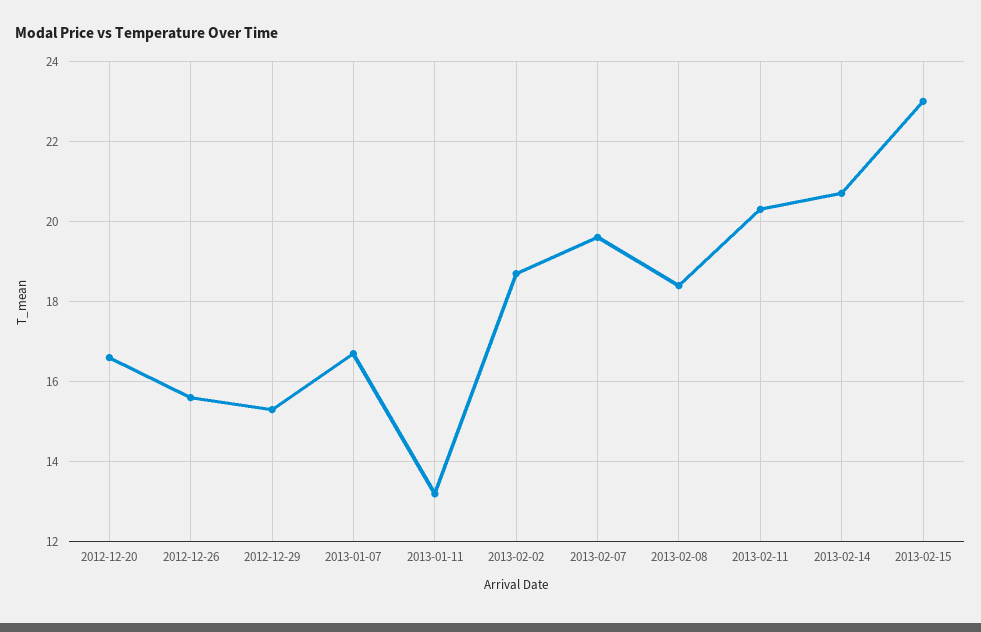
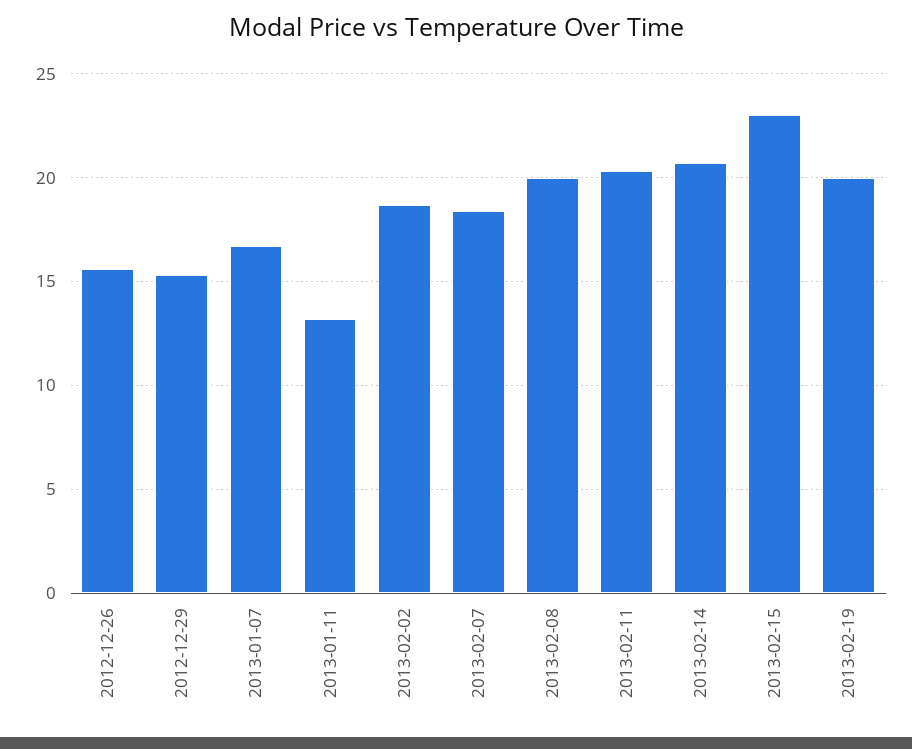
2012-12-20: 16.5 -> none
2013-02-07: 19.5 -> 18.5
2013-02-08: 18.5 -> 20
2013-02-19: none -> 20

